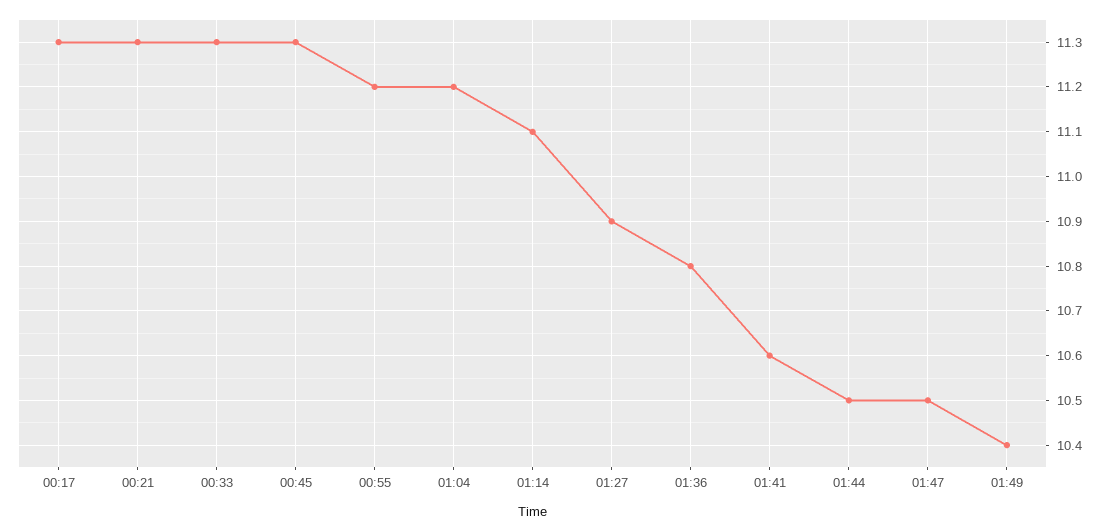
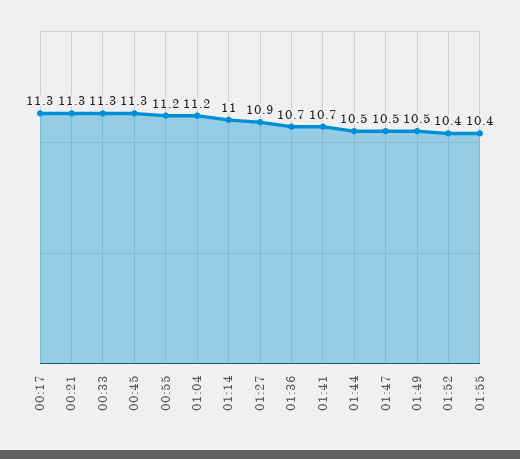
01:14: 11.1 -> 11
01:36: 10.8 -> 10.7
01:41: 10.6 -> 10.7
01:49: 10.4 -> 10.5
01:52: none -> 10.4
01:55: none -> 10.4

